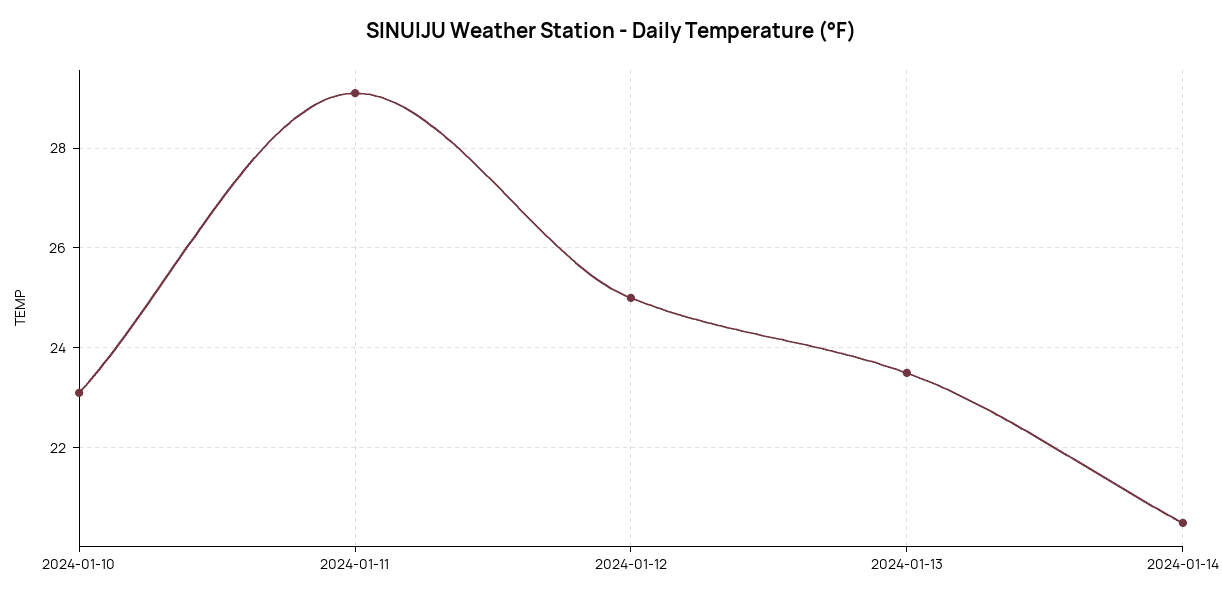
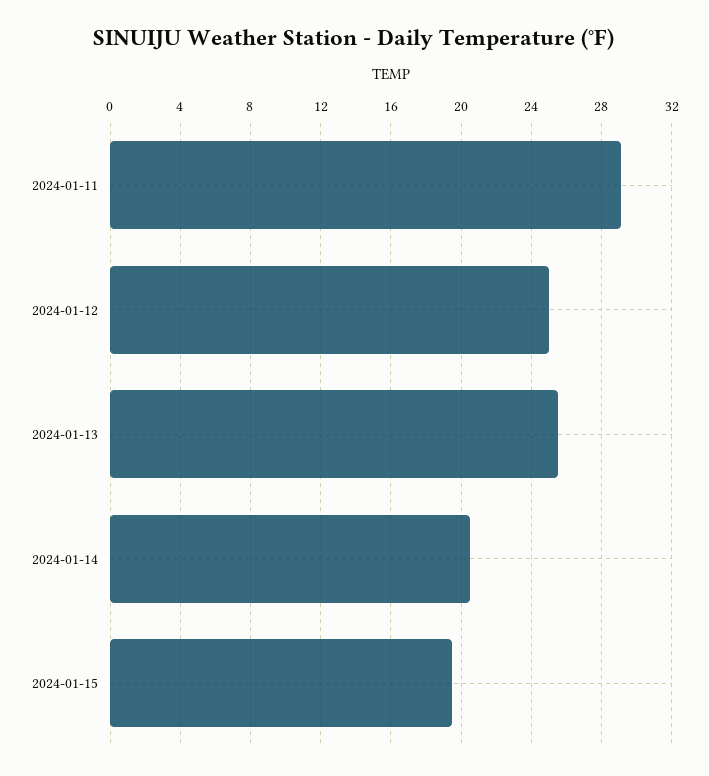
2024-01-10: 23 -> none
2024-01-13: 23.5 -> 25.5
2024-01-15: none -> 19.5

